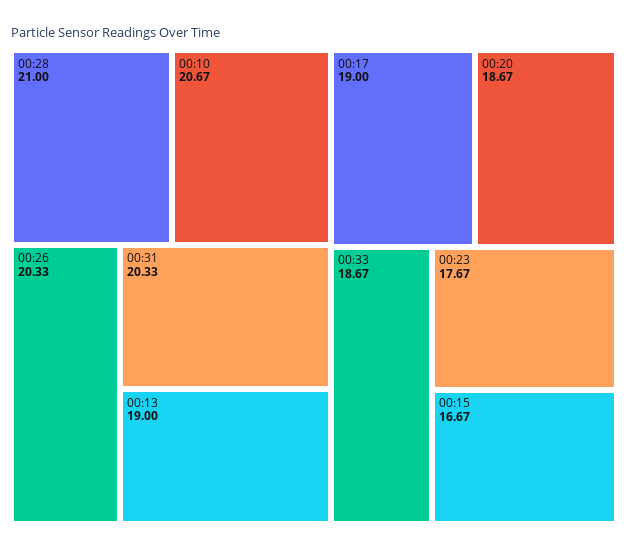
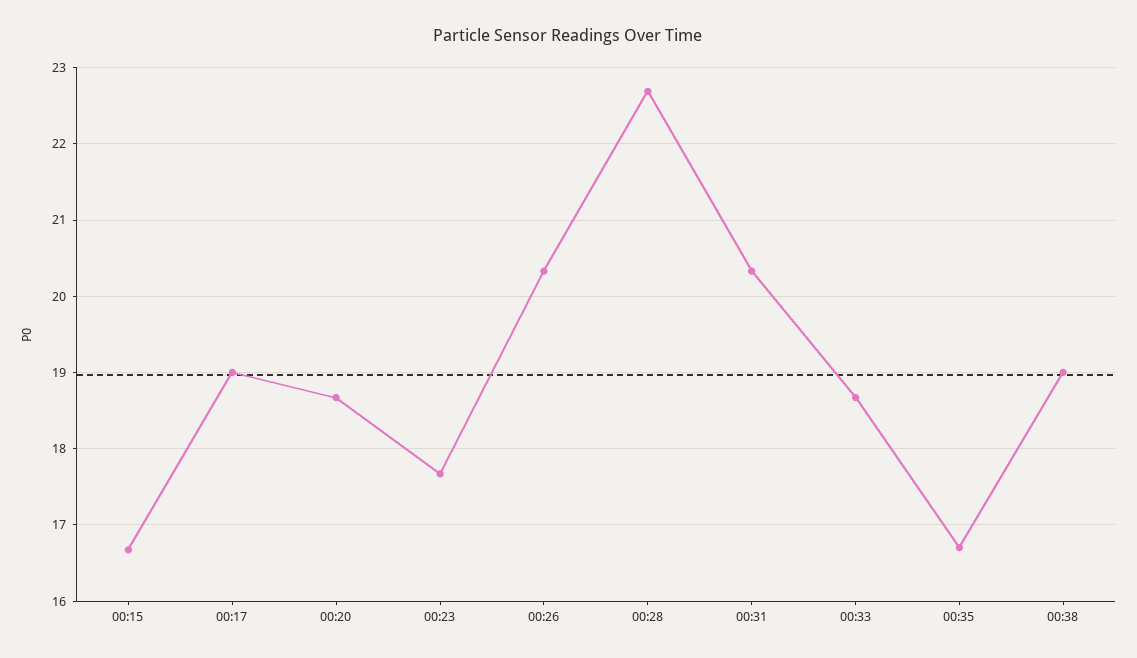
00:28: 21 -> 22.7
00:10: 20.67 -> none
00:13: 19 -> none
00:35: none -> 16.7
00:38: none -> 19

